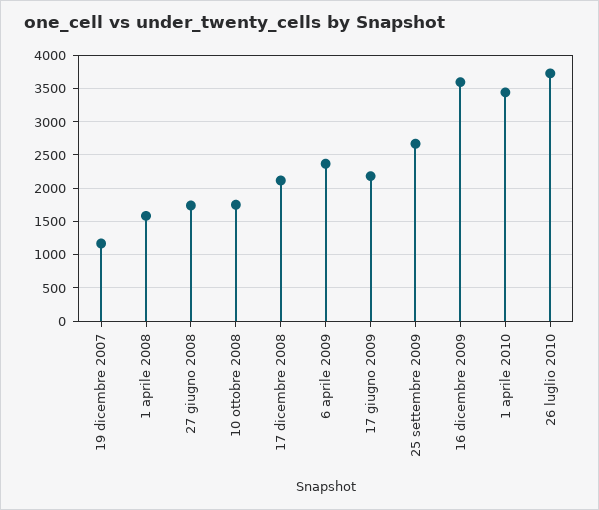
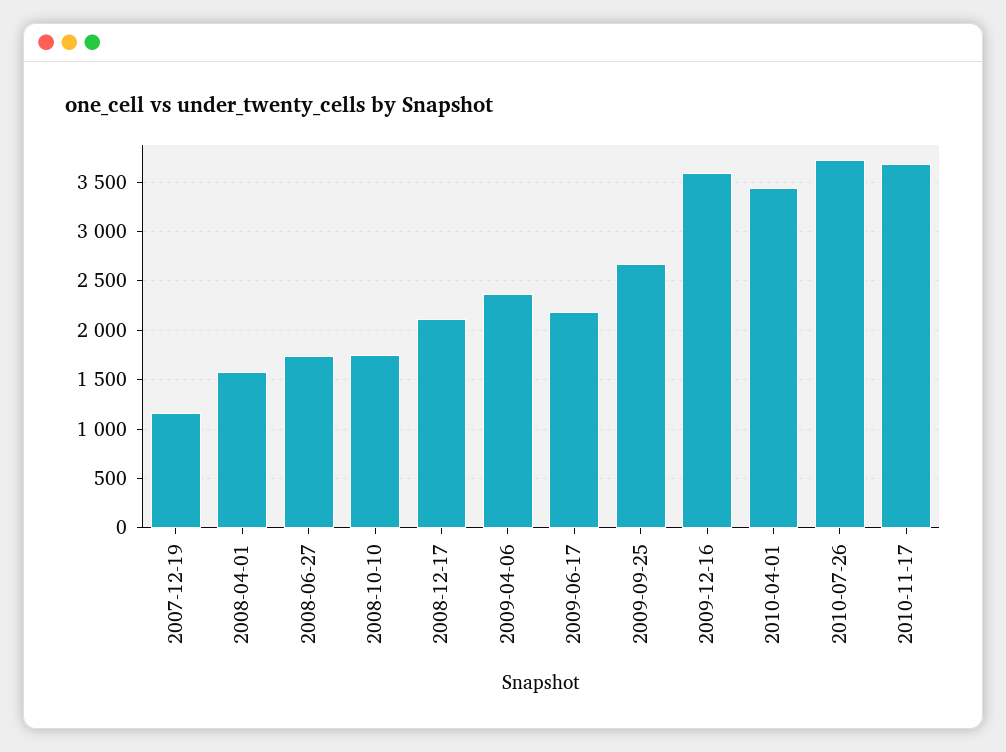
2010-11-17: none -> 3700

